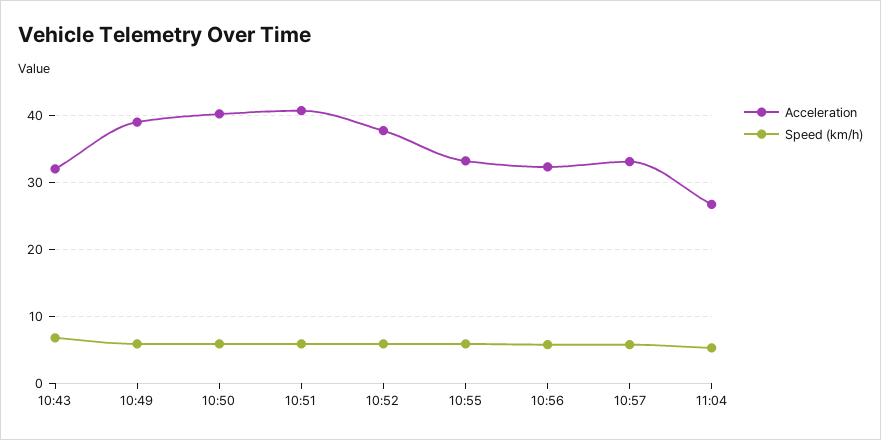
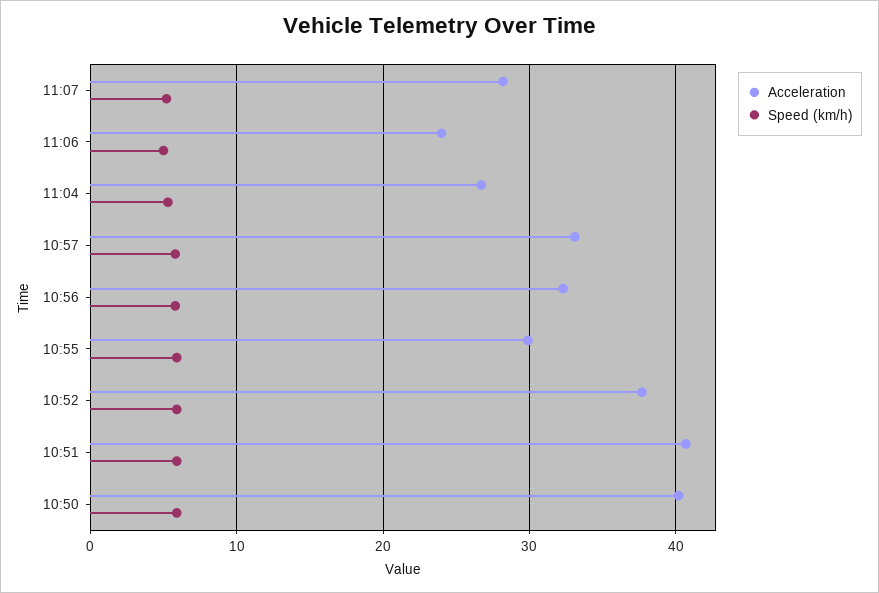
Acceleration, 10:43: 32 -> none
Speed (km/h), 10:43: 7 -> none
Acceleration, 10:49: 39 -> none
Speed (km/h), 10:49: 6 -> none
Acceleration, 10:55: 33 -> 30
Acceleration, 11:07: none -> 28
Speed (km/h), 11:07: none -> 5
Acceleration, 11:06: none -> 24
Speed (km/h), 11:06: none -> 5

